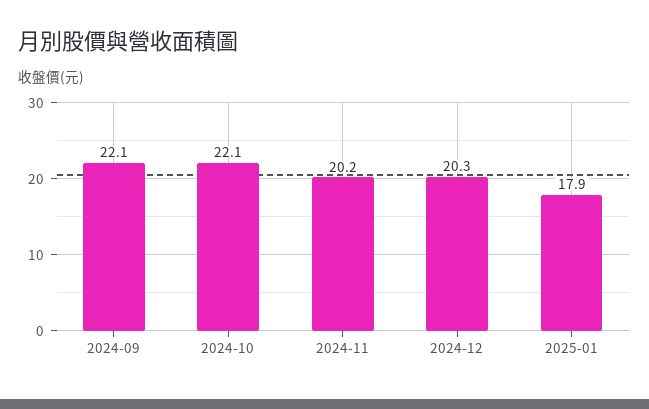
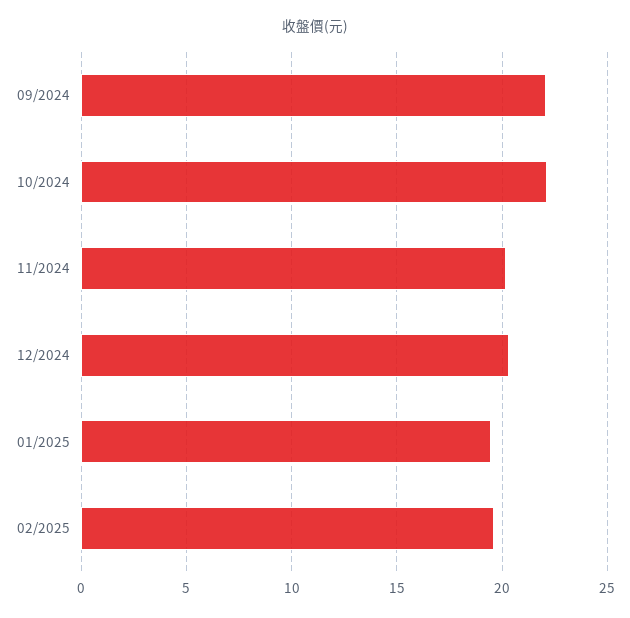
2025-01: 17.9 -> 19.5
02/2025: none -> 19.5

